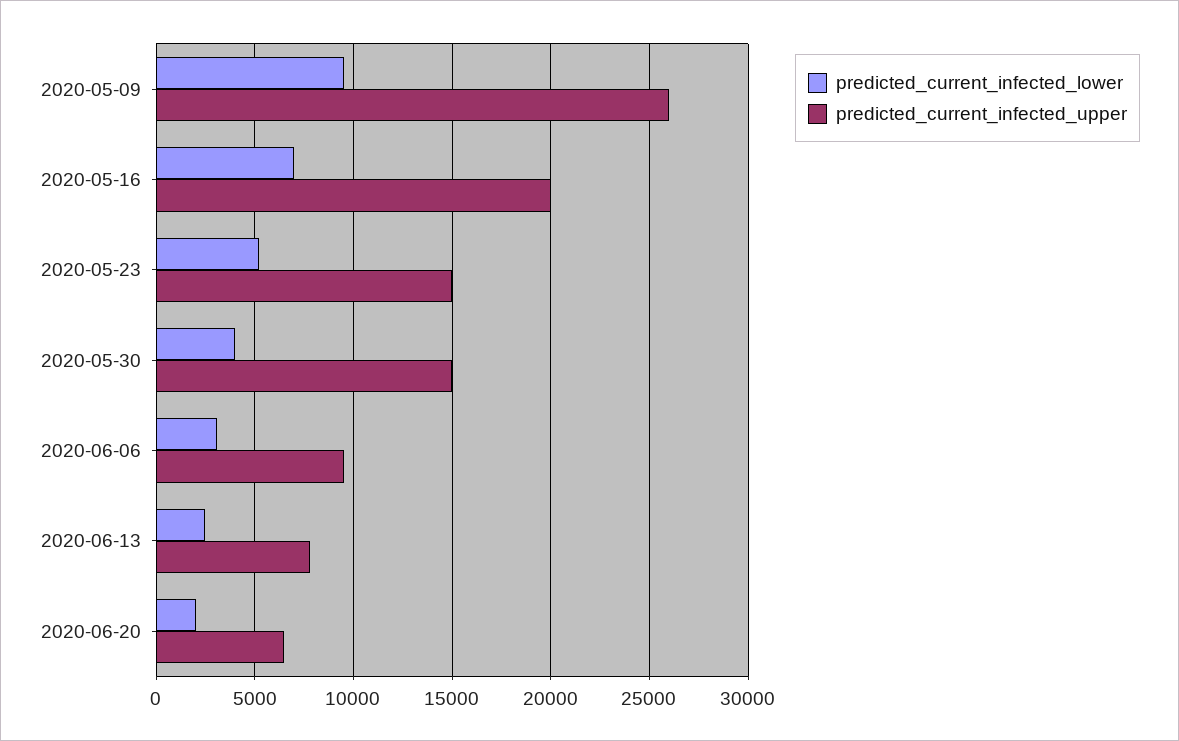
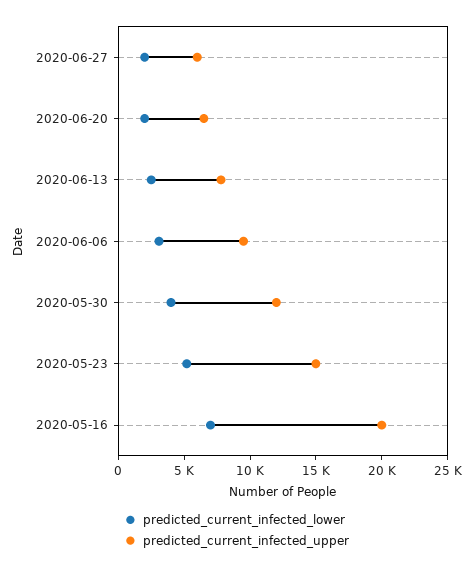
predicted_current_infected_lower, 2020-05-09: 9500 -> none
predicted_current_infected_upper, 2020-05-09: 26000 -> none
predicted_current_infected_upper, 2020-05-30: 15000 -> 12000
predicted_current_infected_lower, 2020-06-27: none -> 2000
predicted_current_infected_upper, 2020-06-27: none -> 6000

